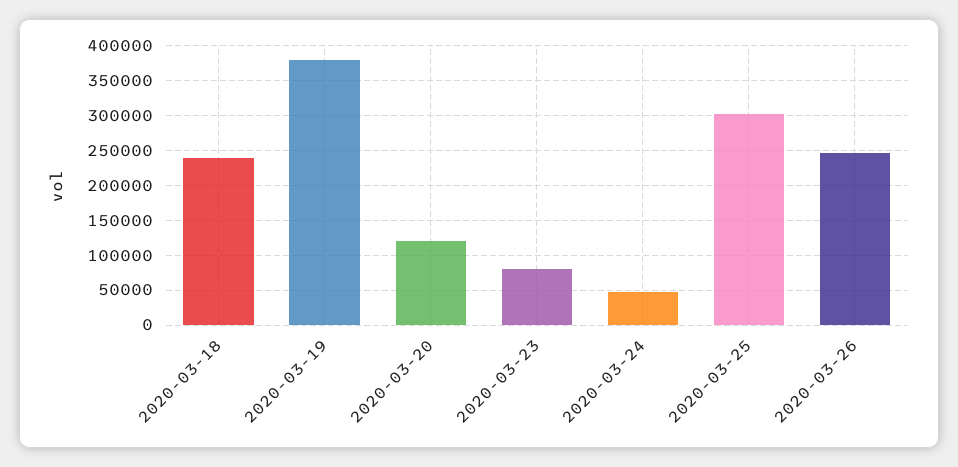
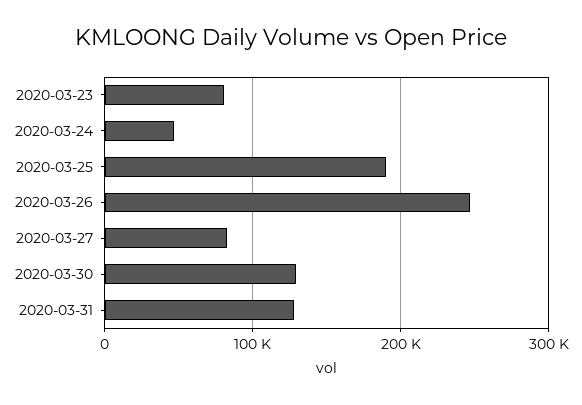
2020-03-18: 240000 -> none
2020-03-19: 380000 -> none
2020-03-20: 120000 -> none
2020-03-25: 300000 -> 190000
2020-03-27: none -> 80000
2020-03-30: none -> 130000
2020-03-31: none -> 130000

